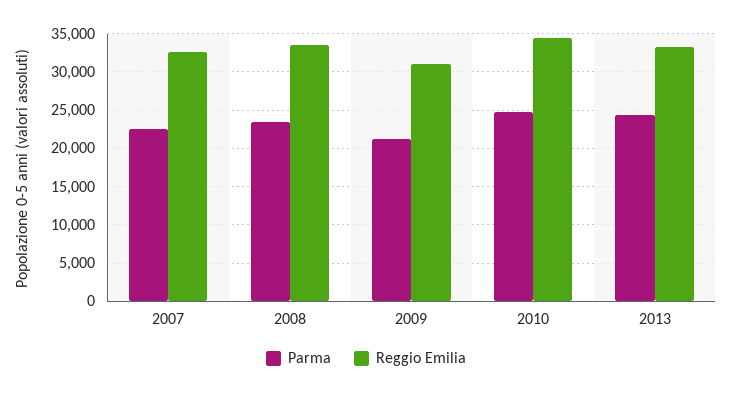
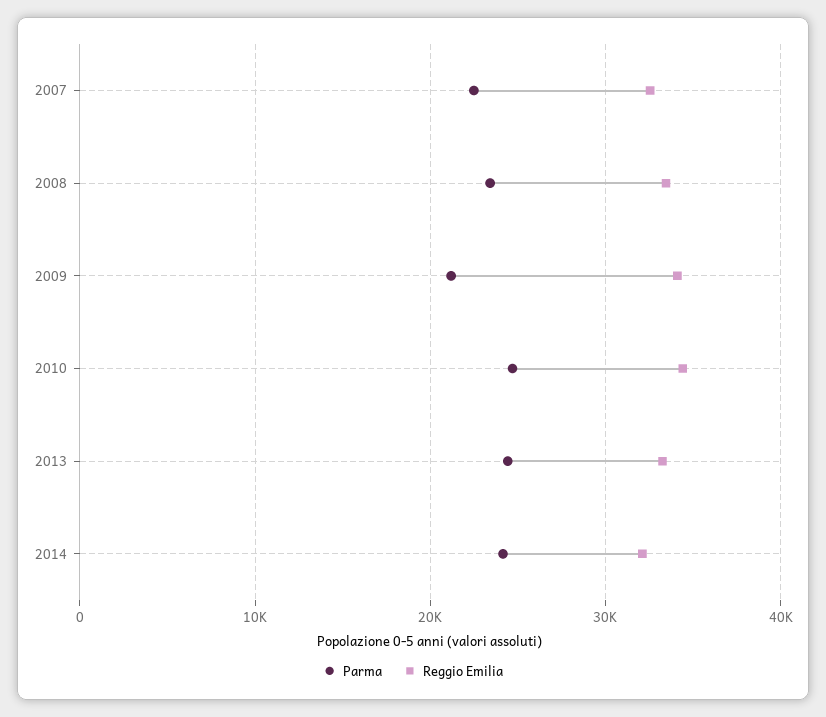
Reggio Emilia, 2009: 31000 -> 34000
Parma, 2014: none -> 24000
Reggio Emilia, 2014: none -> 32000

